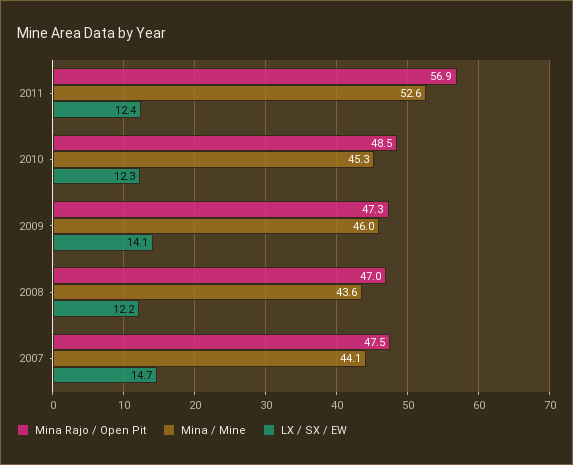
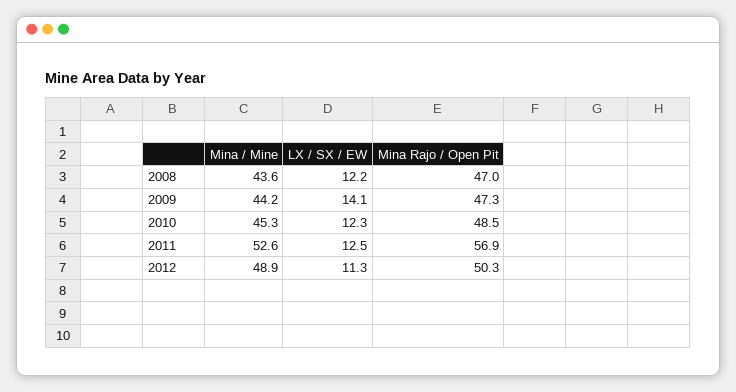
LX / SX / EW, 2011: 12.4 -> 12.5
Mina / Mine, 2009: 46 -> 44.2
Mina Rajo / Open Pit, 2007: 47.5 -> none
Mina / Mine, 2007: 44.1 -> none
LX / SX / EW, 2007: 14.7 -> none
Mina / Mine, 2012: none -> 48.9
LX / SX / EW, 2012: none -> 11.3
Mina Rajo / Open Pit, 2012: none -> 50.3

